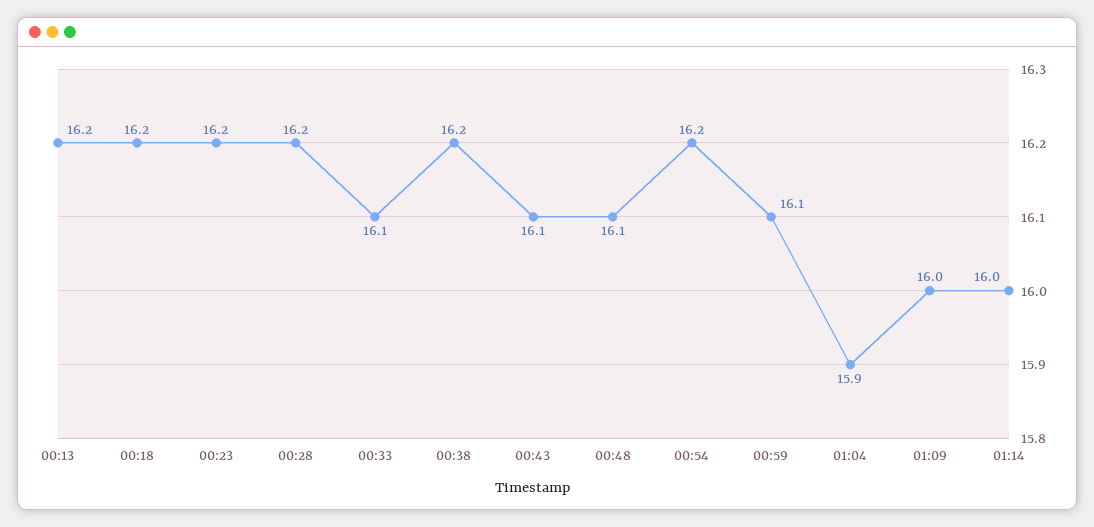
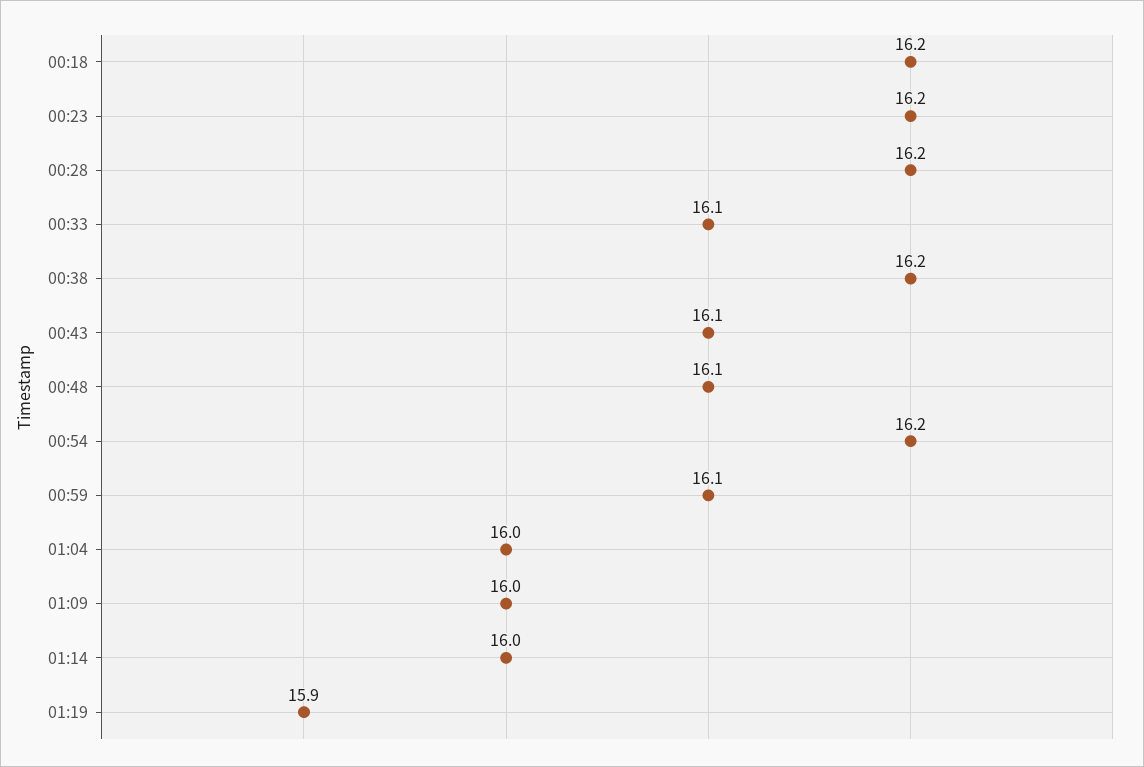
00:13: 16.2 -> none
01:04: 15.9 -> 16
01:19: none -> 15.9

